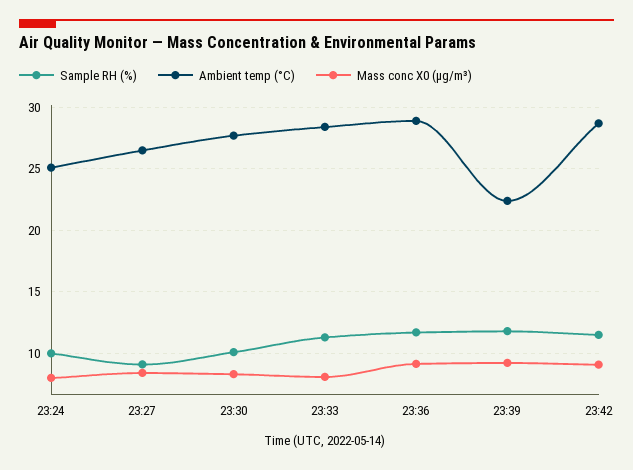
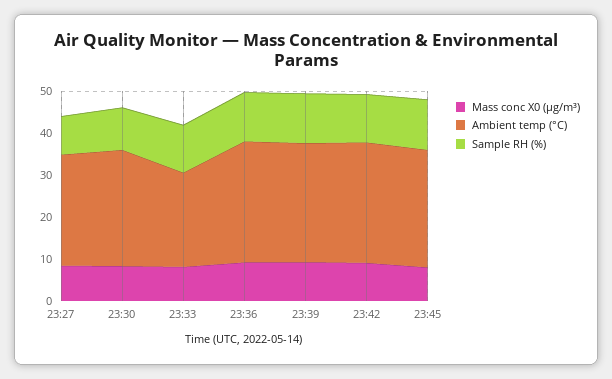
Sample RH (%), 23:24: 10 -> none
Ambient temp (°C), 23:24: 25 -> none
Mass conc X0 (μg/m³), 23:24: 8 -> none
Ambient temp (°C), 23:33: 28.5 -> 22
Ambient temp (°C), 23:39: 22.5 -> 28
Mass conc X0 (μg/m³), 23:45: none -> 8
Ambient temp (°C), 23:45: none -> 28
Sample RH (%), 23:45: none -> 12

